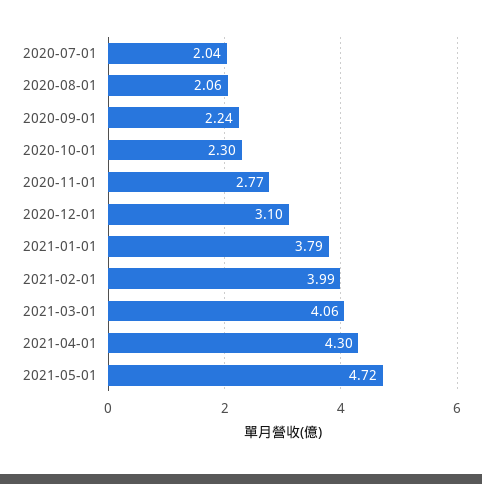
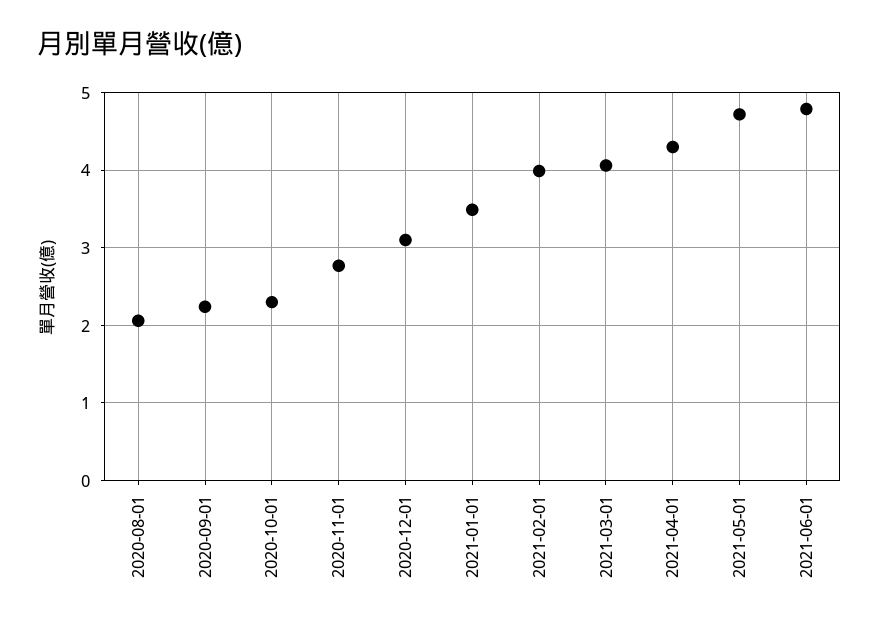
2020-07-01: 2.04 -> none
2021-01-01: 3.79 -> 3.5
2021-06-01: none -> 4.8

